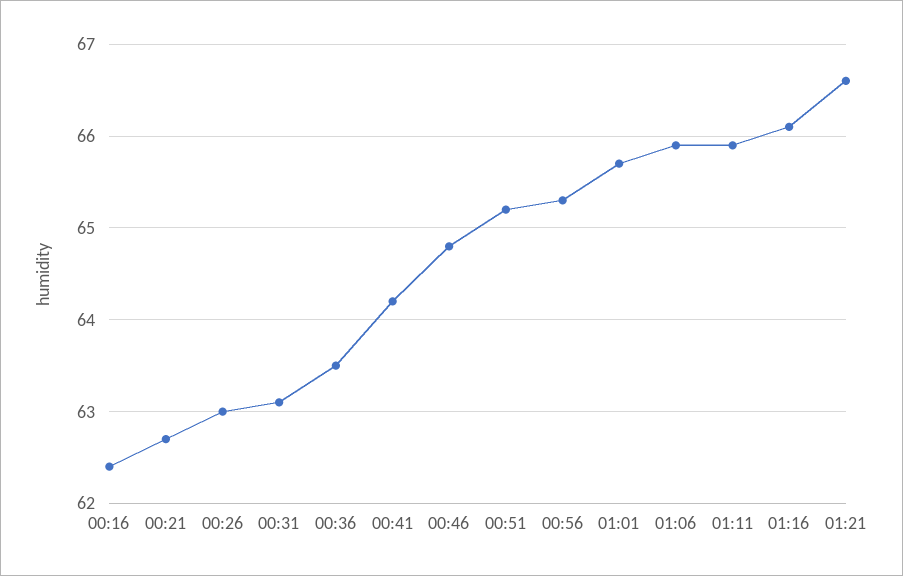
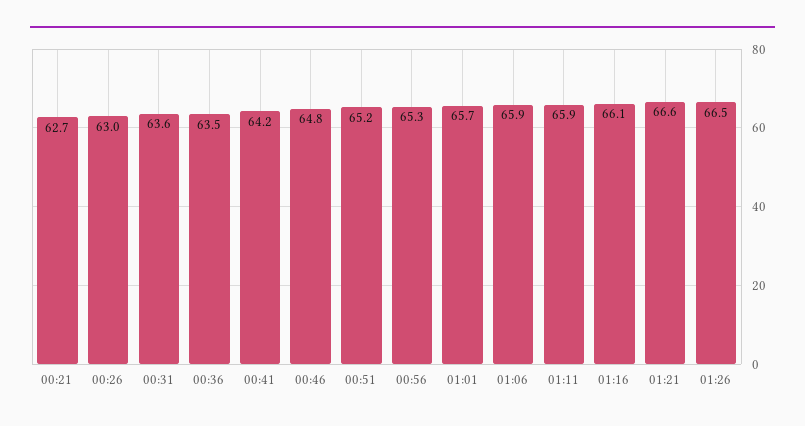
00:16: 62.4 -> none
00:31: 63.1 -> 63.6
01:26: none -> 66.5

